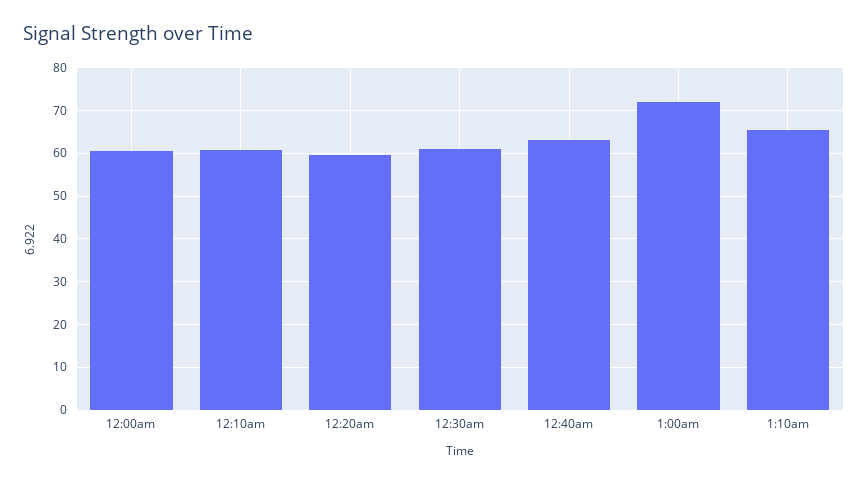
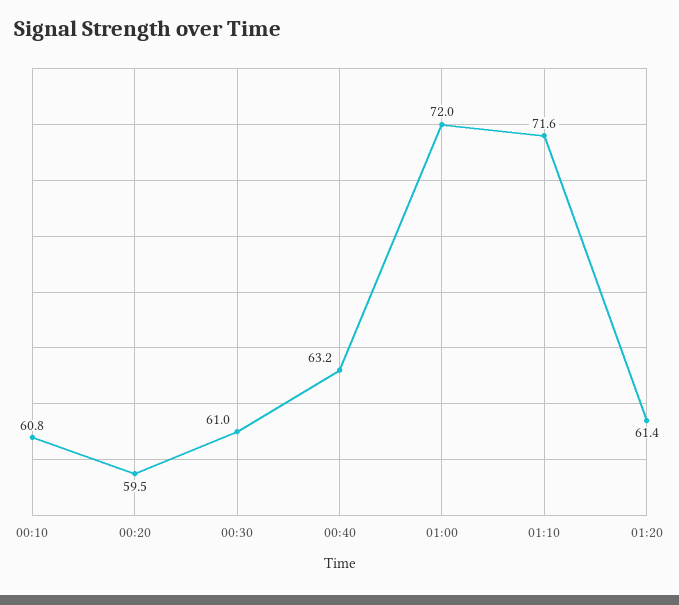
12:00am: 60 -> none
1:10am: 66 -> 71.6
01:20: none -> 61.4

